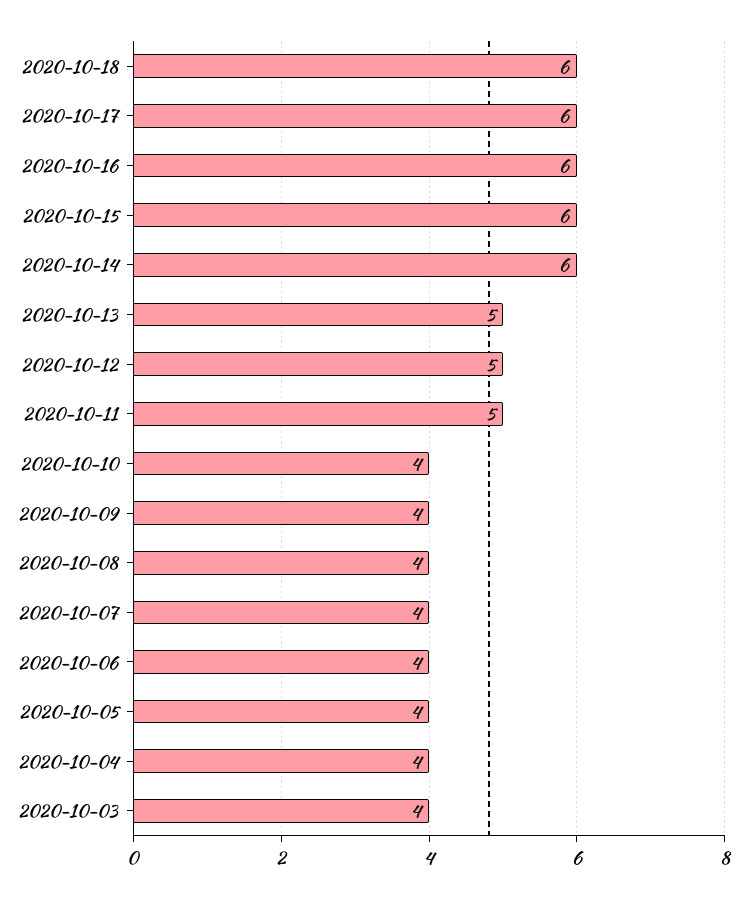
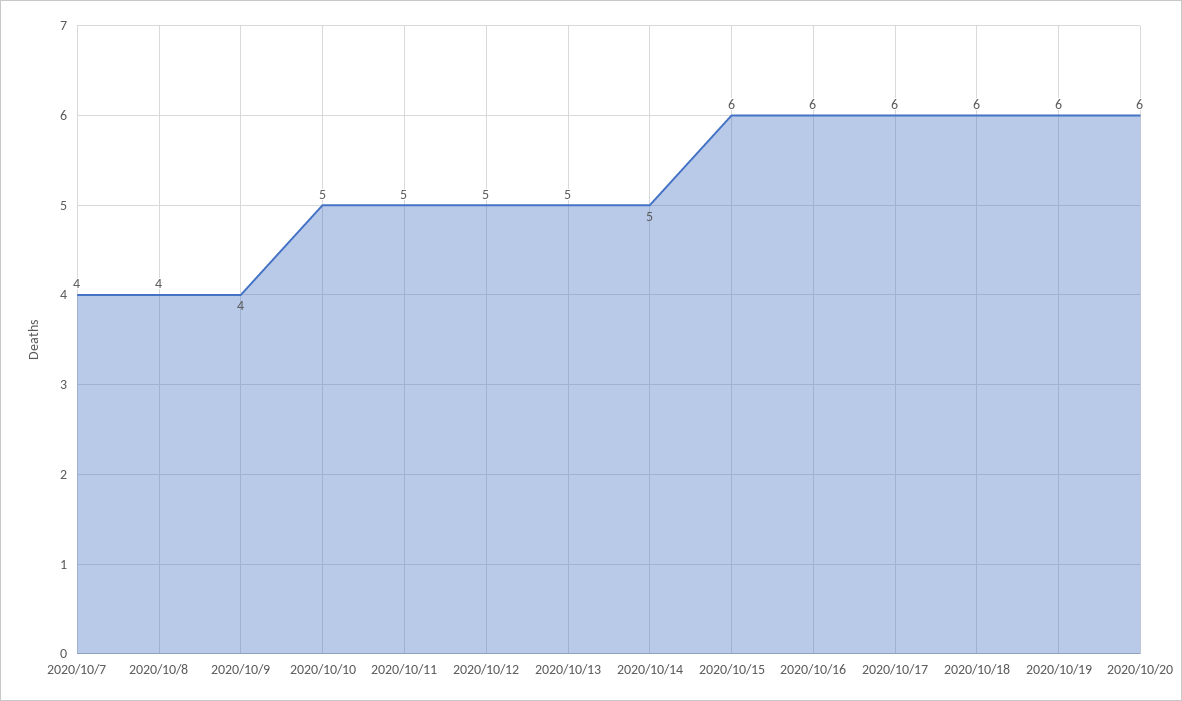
2020-10-14: 6 -> 5
2020-10-10: 4 -> 5
2020-10-06: 4 -> none
2020-10-05: 4 -> none
2020-10-04: 4 -> none
2020-10-03: 4 -> none
2020/10/19: none -> 6
2020/10/20: none -> 6

